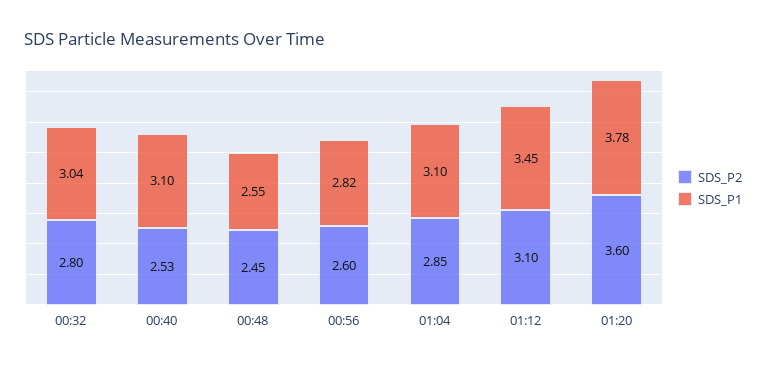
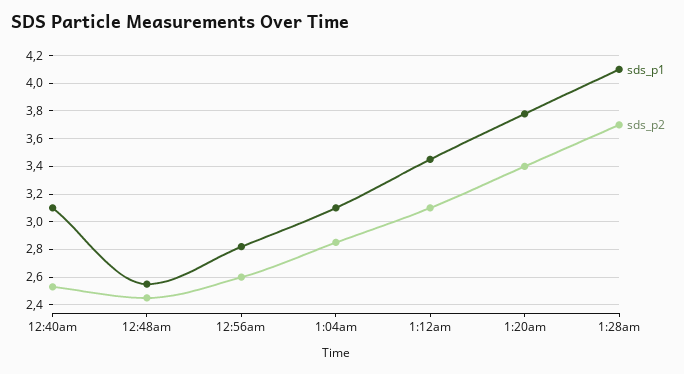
SDS_P2, 00:32: 2.8 -> none
SDS_P1, 00:32: 3.04 -> none
SDS_P2, 01:20: 3.6 -> 3.4
SDS_P1, 1:28am: none -> 4.1
SDS_P2, 1:28am: none -> 3.7

